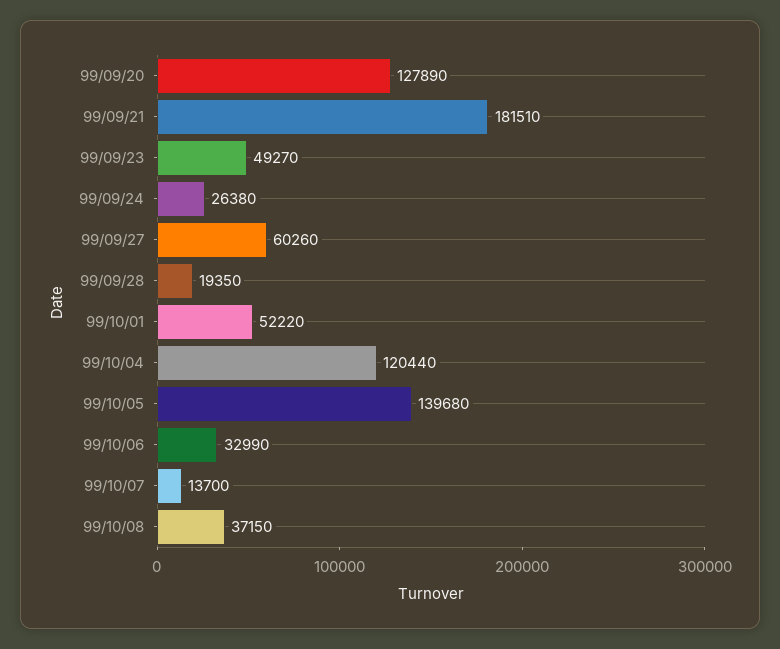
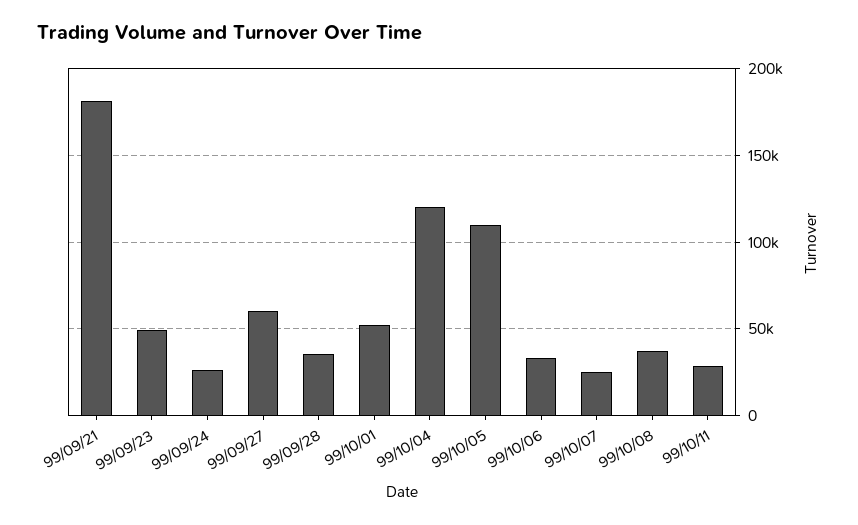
99/09/20: 127890 -> none
99/09/28: 19350 -> 35000
99/10/05: 139680 -> 110000
99/10/07: 13700 -> 25000
99/10/11: none -> 30000

